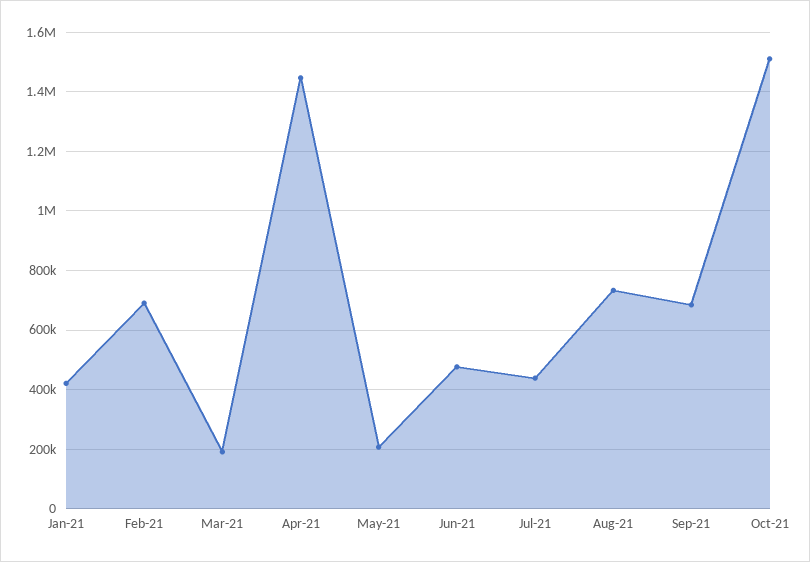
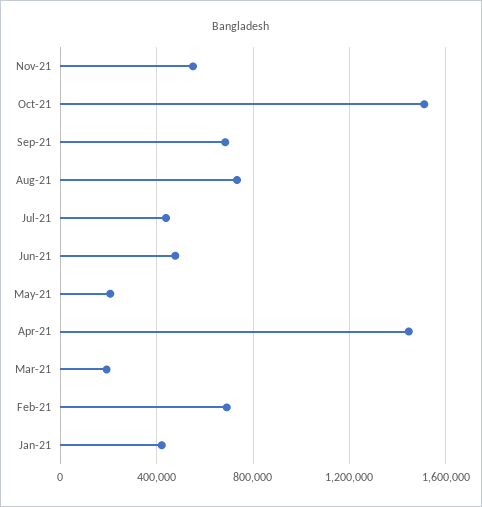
Nov-21: none -> 550000

